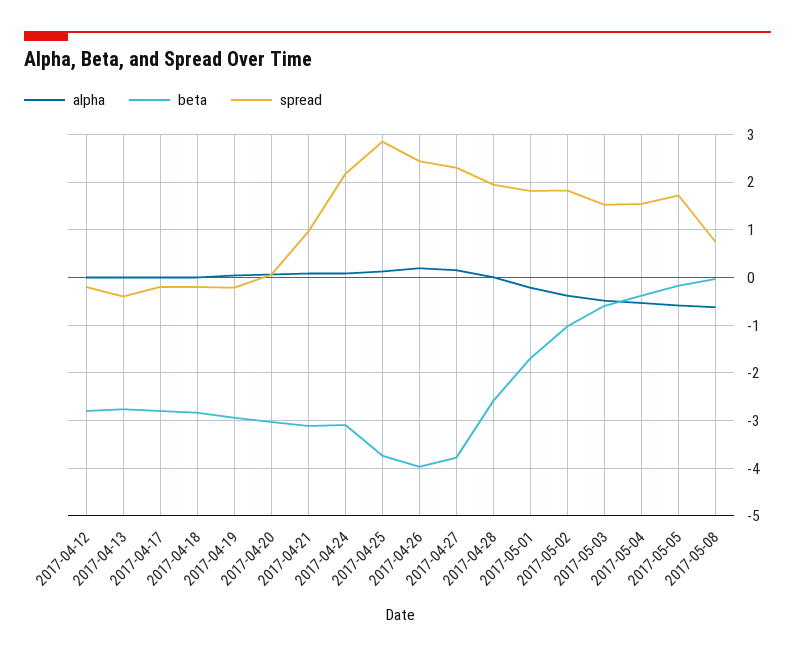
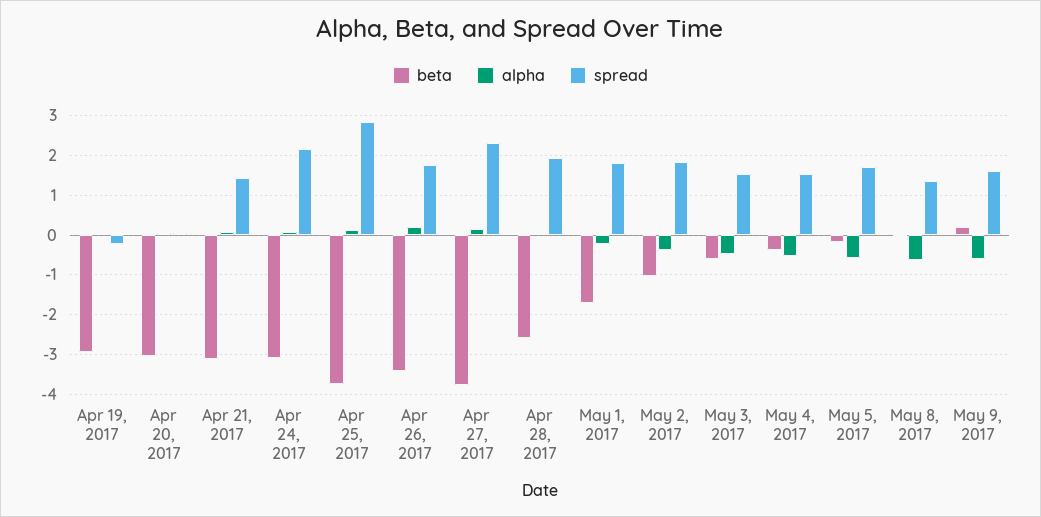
alpha, 2017-04-12: 0 -> none
beta, 2017-04-12: -2.8 -> none
spread, 2017-04-12: -0.2 -> none
alpha, 2017-04-13: 0 -> none
beta, 2017-04-13: -2.8 -> none
spread, 2017-04-13: -0.4 -> none
alpha, 2017-04-17: 0 -> none
beta, 2017-04-17: -2.8 -> none
spread, 2017-04-17: -0.2 -> none
alpha, 2017-04-18: 0 -> none
beta, 2017-04-18: -2.8 -> none
spread, 2017-04-18: -0.2 -> none
spread, 2017-04-21: 1 -> 1.4
beta, 2017-04-26: -4 -> -3.4
spread, 2017-04-26: 2.4 -> 1.8
spread, 2017-05-08: 0.8 -> 1.4
beta, May 9, 2017: none -> 0.2
alpha, May 9, 2017: none -> -0.6
spread, May 9, 2017: none -> 1.6

